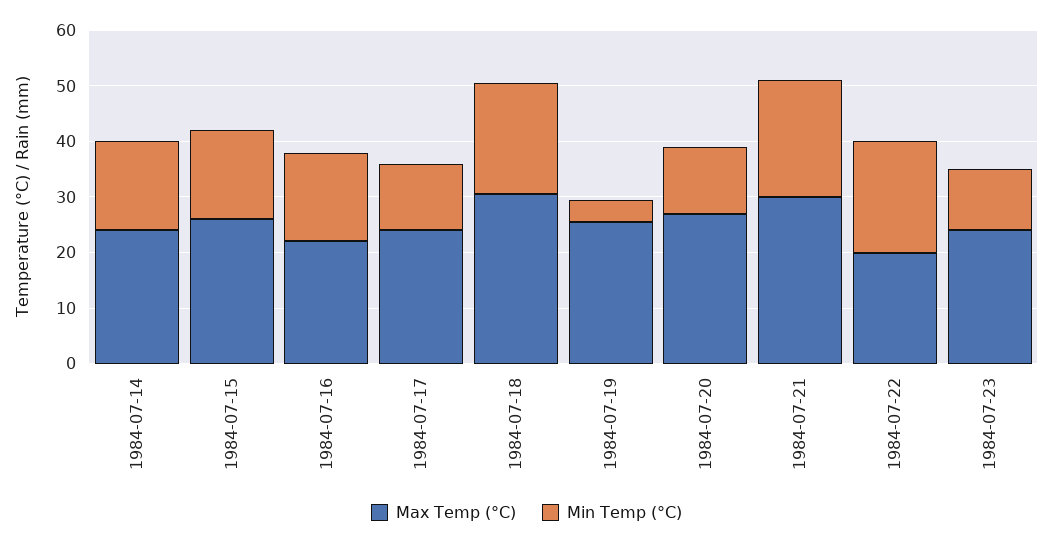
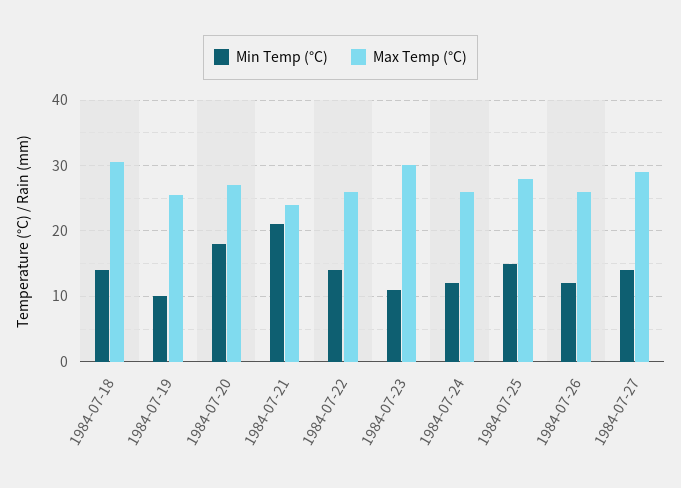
Max Temp (°C), 1984-07-14: 24 -> none
Min Temp (°C), 1984-07-14: 16 -> none
Max Temp (°C), 1984-07-15: 26 -> none
Min Temp (°C), 1984-07-15: 16 -> none
Max Temp (°C), 1984-07-16: 22 -> none
Min Temp (°C), 1984-07-16: 16 -> none
Max Temp (°C), 1984-07-17: 24 -> none
Min Temp (°C), 1984-07-17: 12 -> none
Min Temp (°C), 1984-07-18: 20 -> 14
Min Temp (°C), 1984-07-19: 4 -> 10
Min Temp (°C), 1984-07-20: 12 -> 18
Max Temp (°C), 1984-07-21: 30 -> 24
Max Temp (°C), 1984-07-22: 20 -> 26
Min Temp (°C), 1984-07-22: 20 -> 14
Max Temp (°C), 1984-07-23: 24 -> 30
Min Temp (°C), 1984-07-24: none -> 12
Max Temp (°C), 1984-07-24: none -> 26
Min Temp (°C), 1984-07-25: none -> 15
Max Temp (°C), 1984-07-25: none -> 28
Min Temp (°C), 1984-07-26: none -> 12
Max Temp (°C), 1984-07-26: none -> 26
Min Temp (°C), 1984-07-27: none -> 14
Max Temp (°C), 1984-07-27: none -> 29

